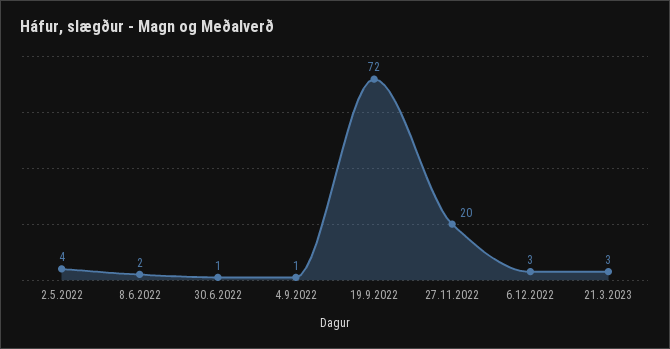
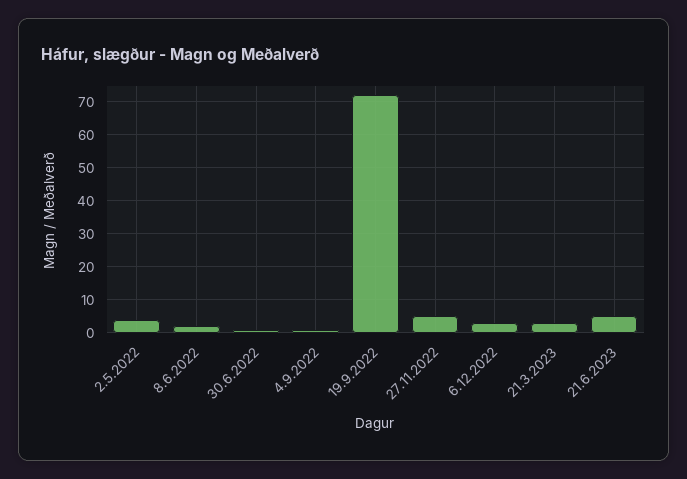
27.11.2022: 20 -> 5
21.6.2023: none -> 5

